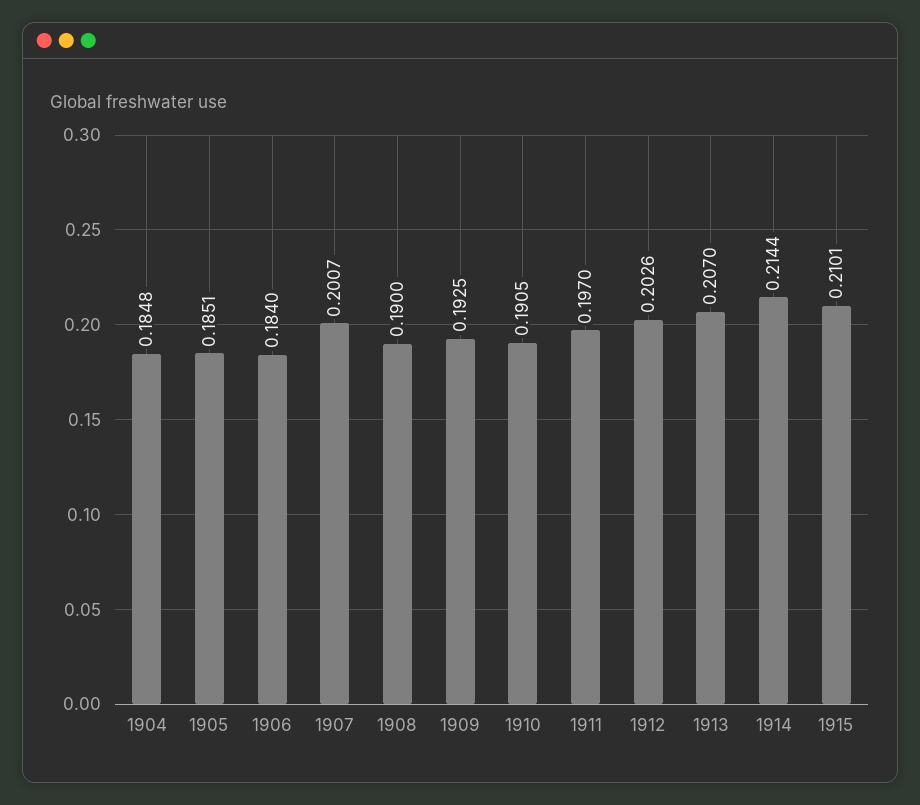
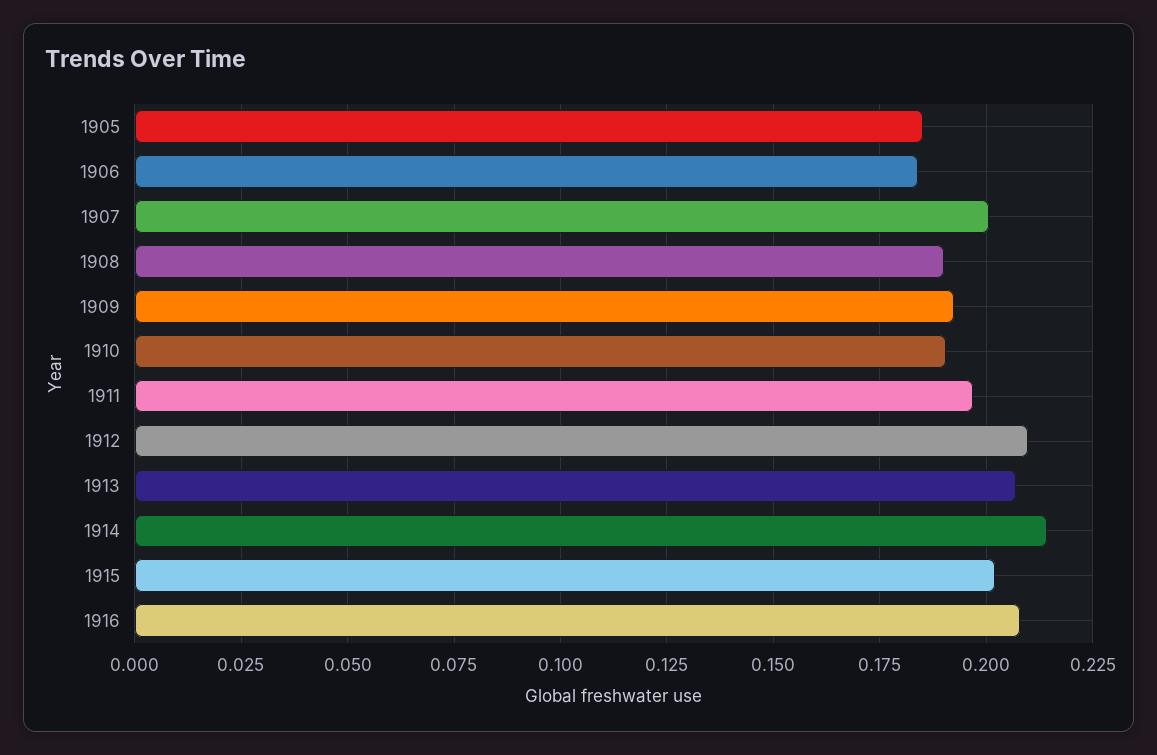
1904: 0.1848 -> none
1912: 0.2026 -> 0.21
1915: 0.2101 -> 0.2025
1916: none -> 0.2075

